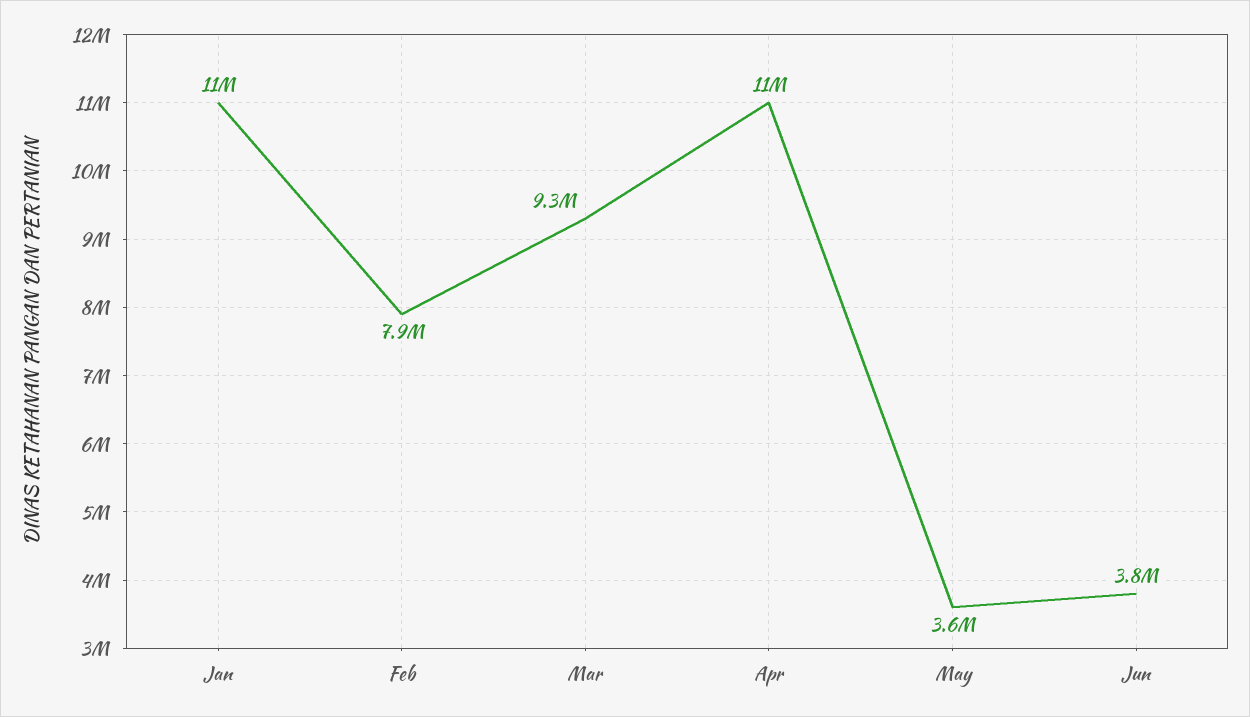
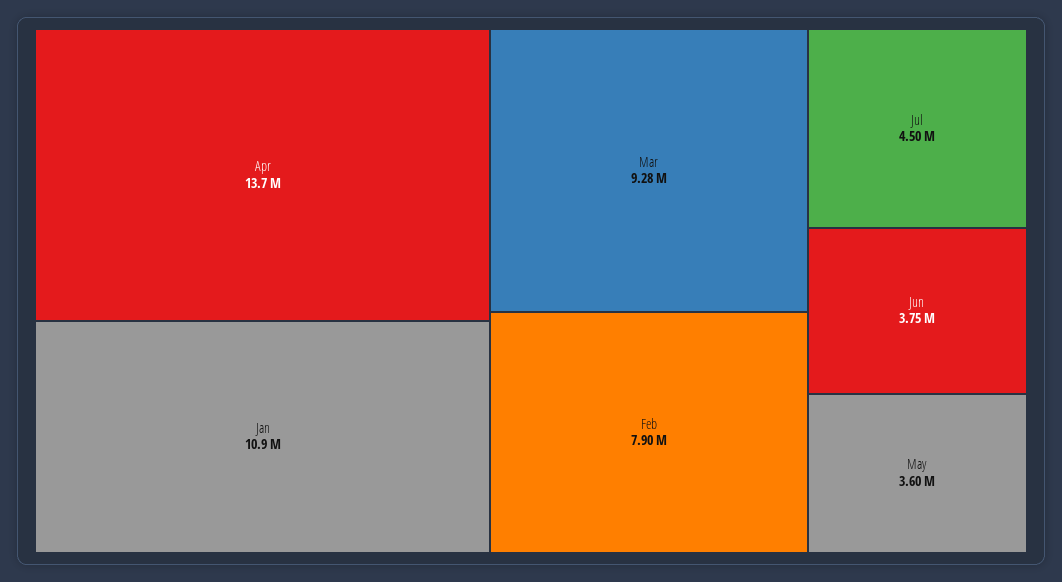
Apr: 11000000 -> 13700000
Jul: none -> 4500000

